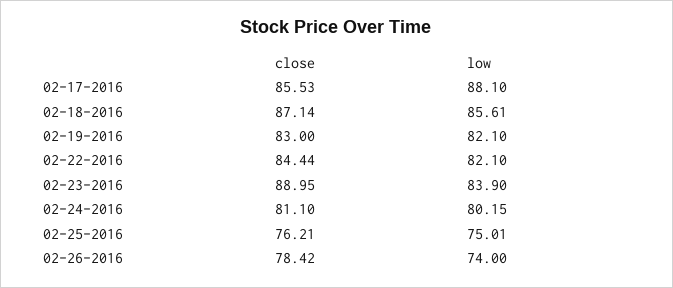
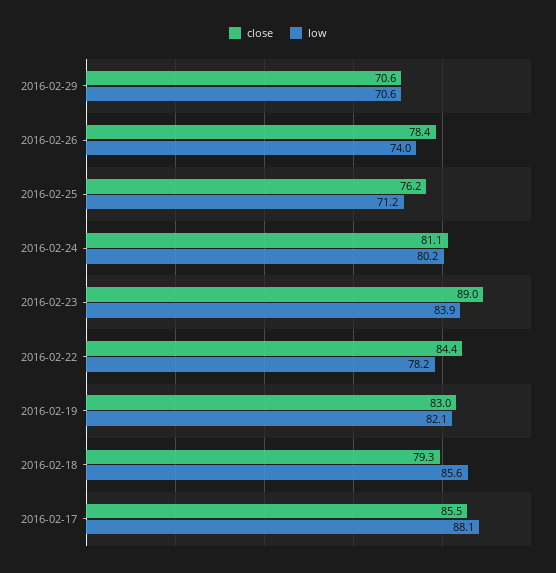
close, 02-18-2016: 87.14 -> 79.3
low, 02-22-2016: 82.1 -> 78.2
low, 02-25-2016: 75.01 -> 71.2
close, 2016-02-29: none -> 70.6
low, 2016-02-29: none -> 70.6

